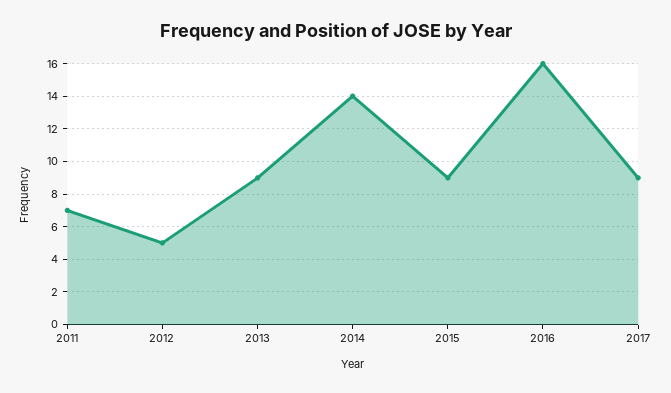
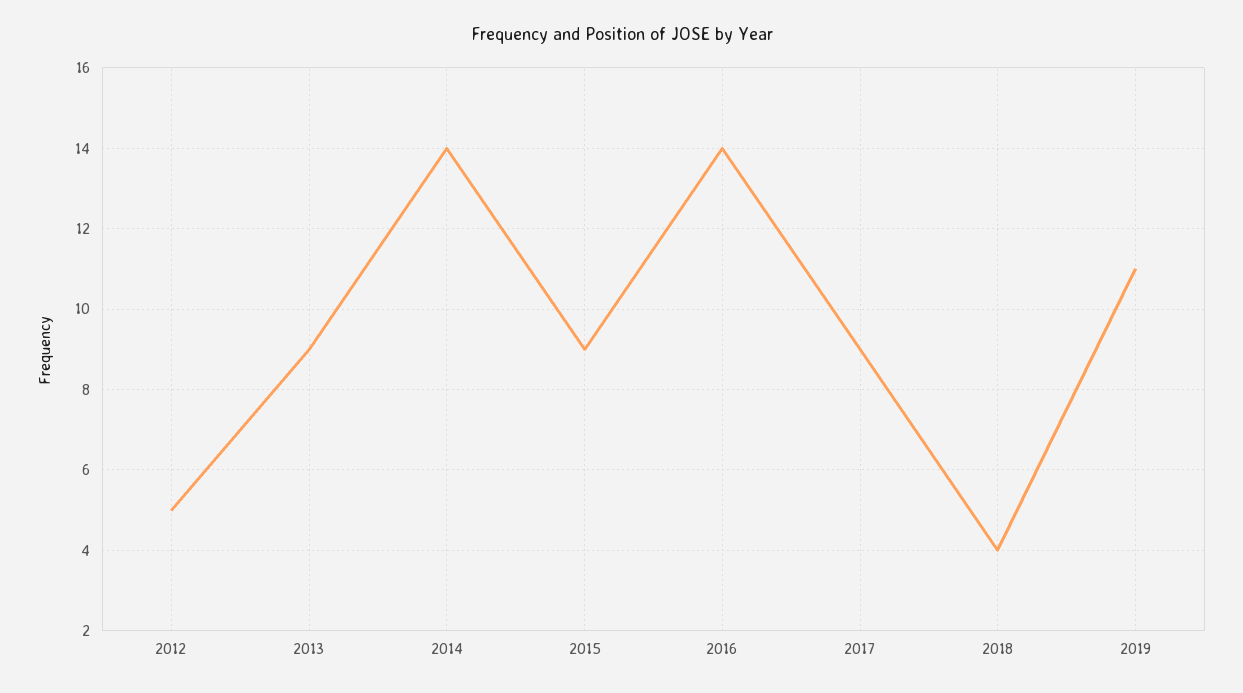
2011: 7 -> none
2016: 16 -> 14
2018: none -> 4
2019: none -> 11

